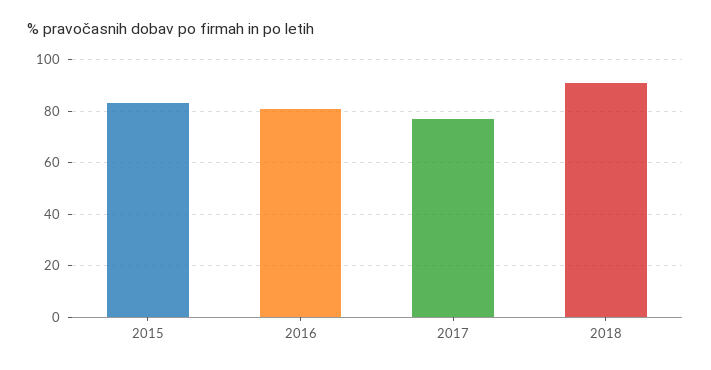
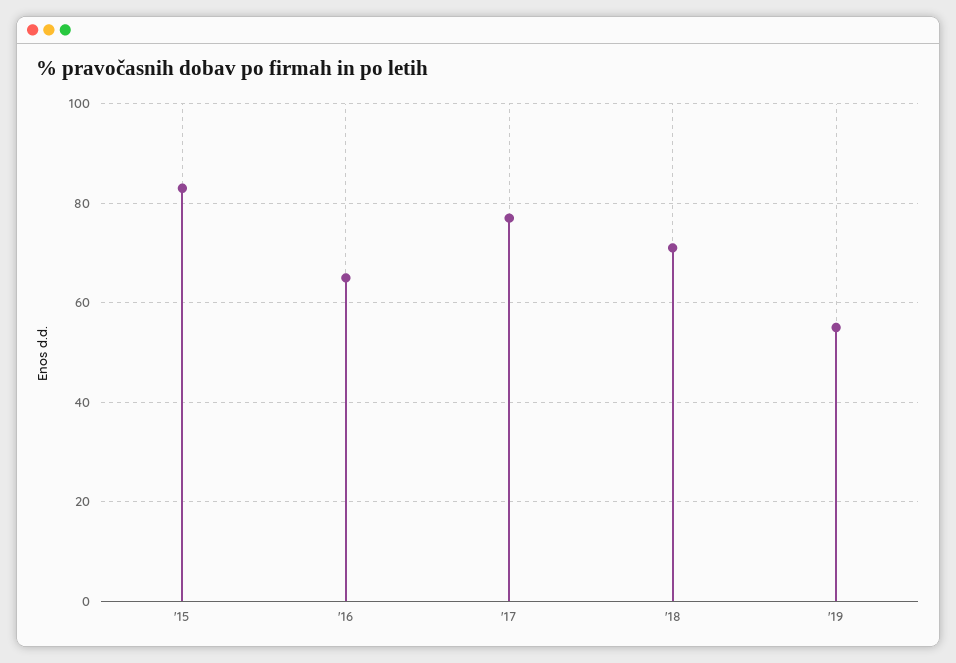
2016: 80 -> 65
2018: 90 -> 70
'19: none -> 55

